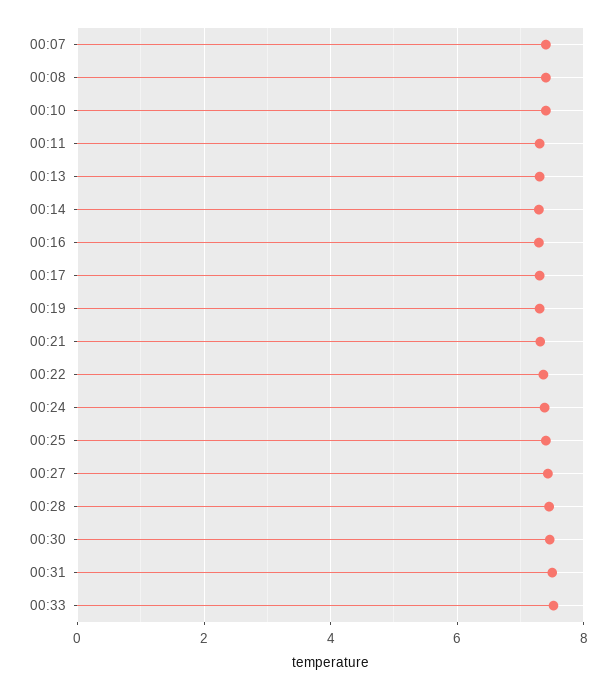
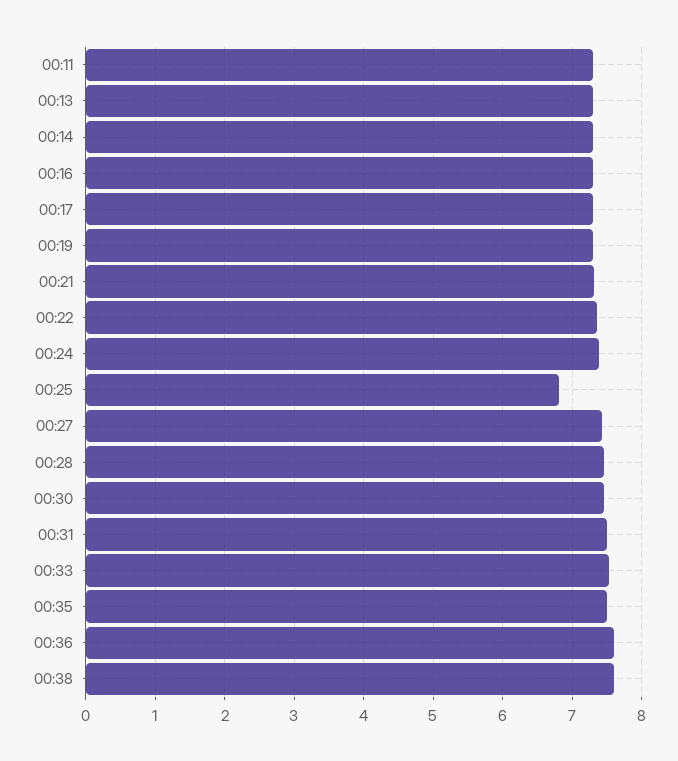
00:07: 7.4 -> none
00:08: 7.4 -> none
00:10: 7.4 -> none
00:25: 7.4 -> 6.8
00:35: none -> 7.5
00:36: none -> 7.6
00:38: none -> 7.6

